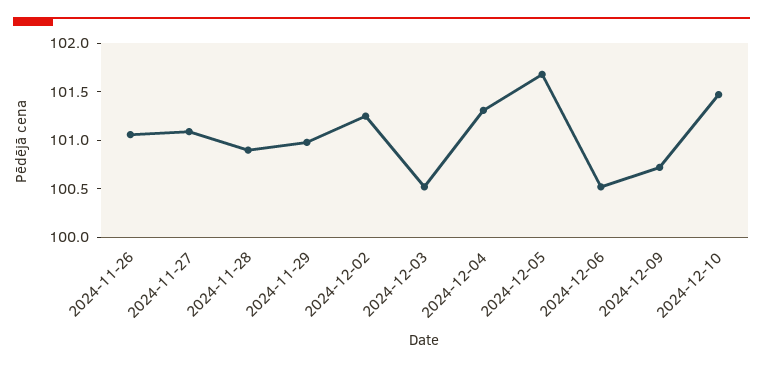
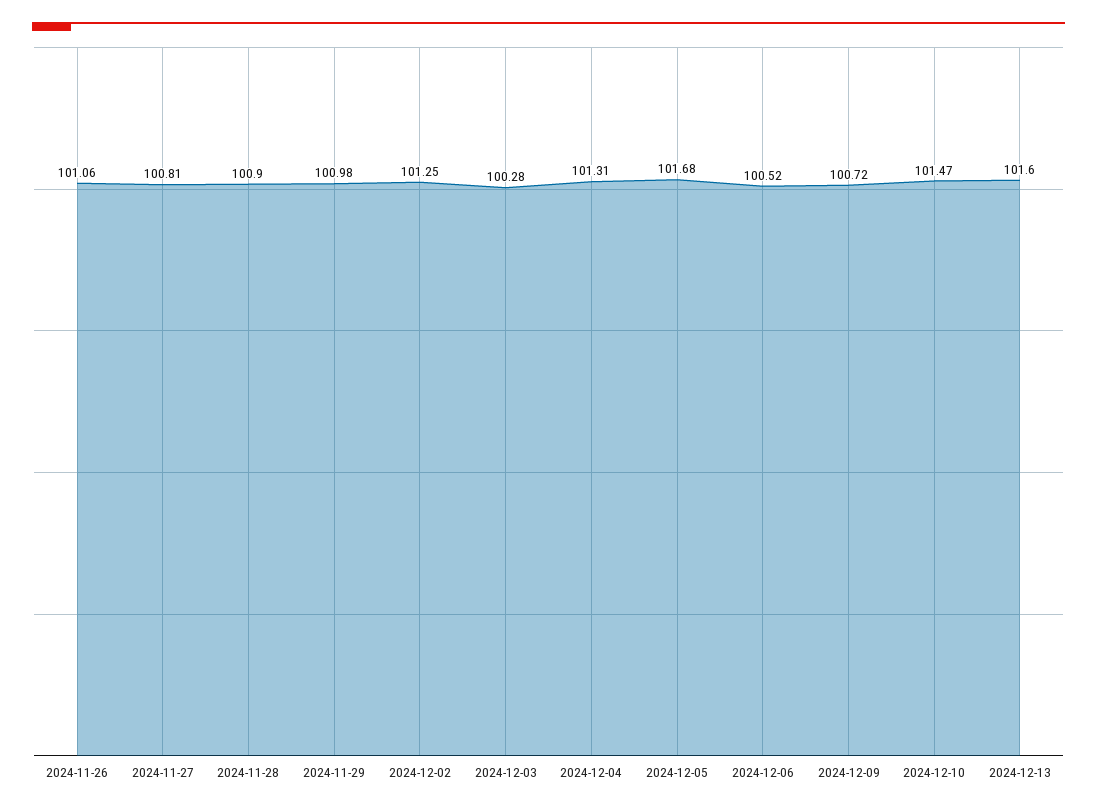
2024-11-27: 101.1 -> 100.81
2024-12-03: 100.5 -> 100.28
2024-12-13: none -> 101.6

